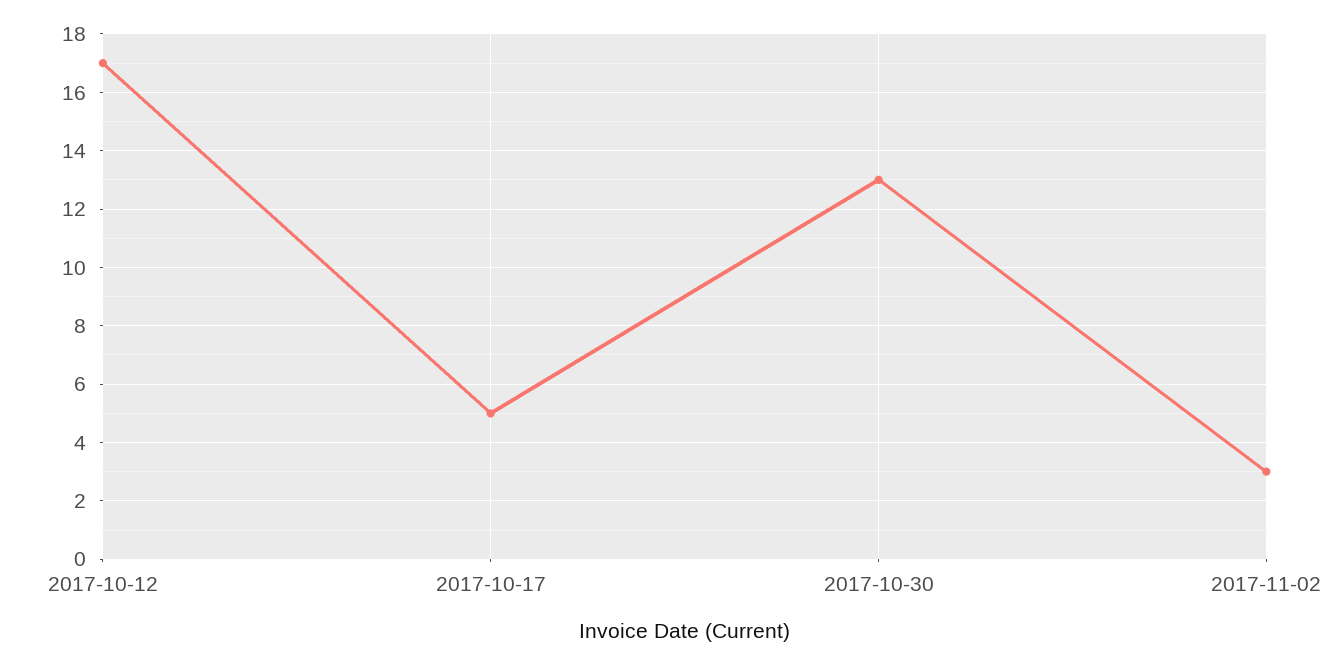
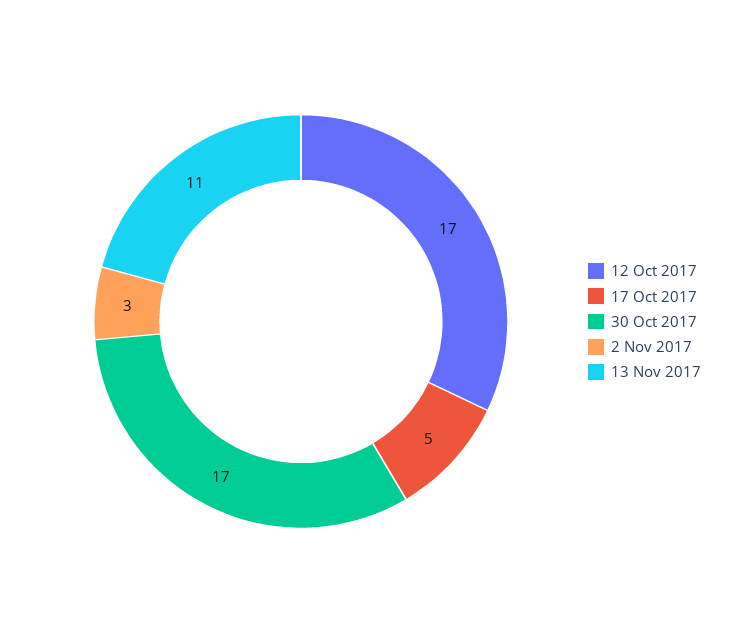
2017-10-30: 13 -> 17
13 Nov 2017: none -> 11

